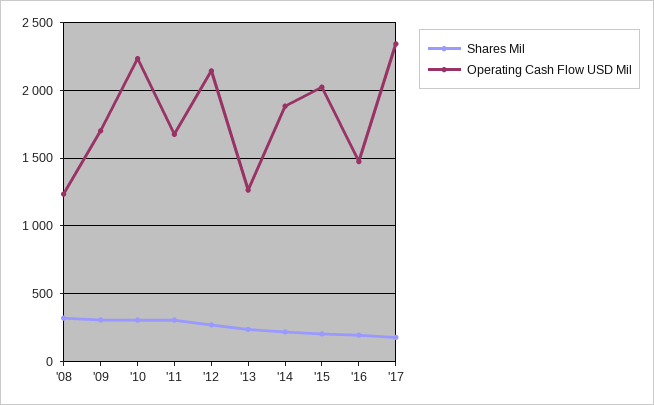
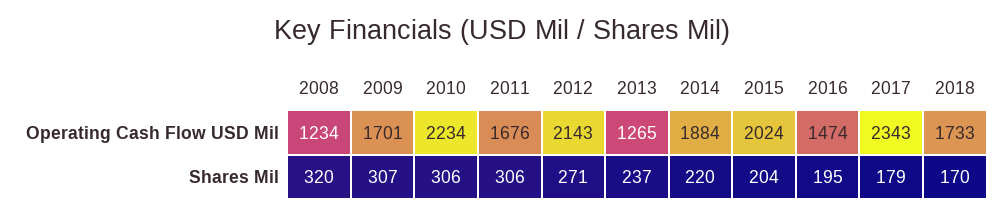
Operating Cash Flow USD Mil, 2018: none -> 1733
Shares Mil, 2018: none -> 170

